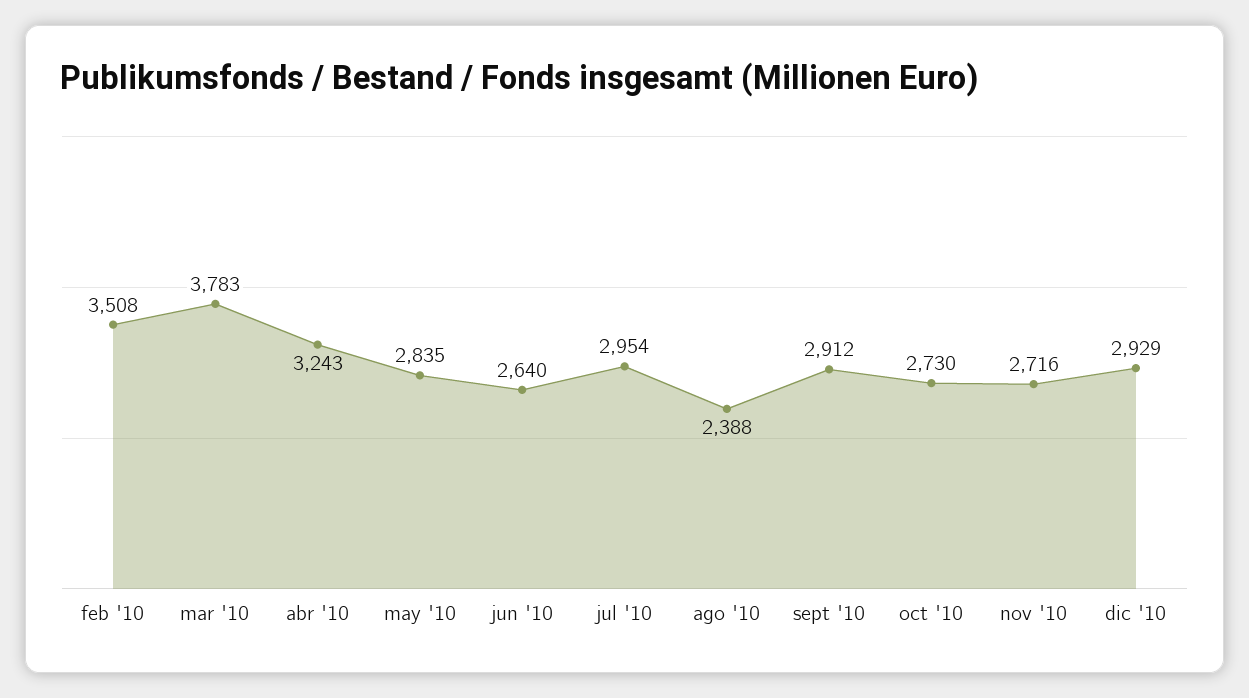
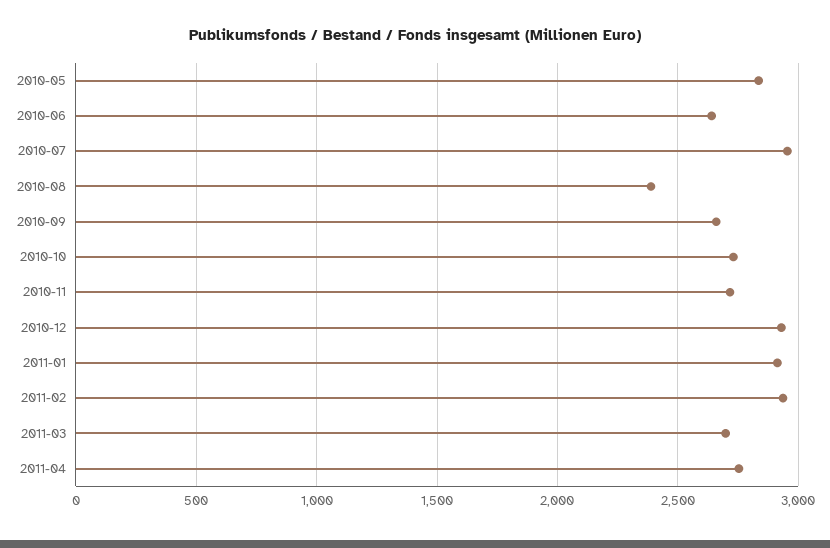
feb '10: 3508 -> none
mar '10: 3783 -> none
abr '10: 3243 -> none
sept '10: 2912 -> 2650
2011-01: none -> 2900
2011-02: none -> 2950
2011-03: none -> 2700
2011-04: none -> 2750

